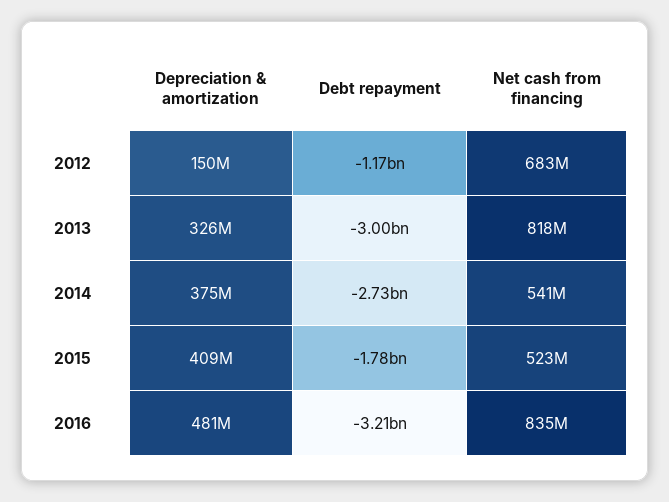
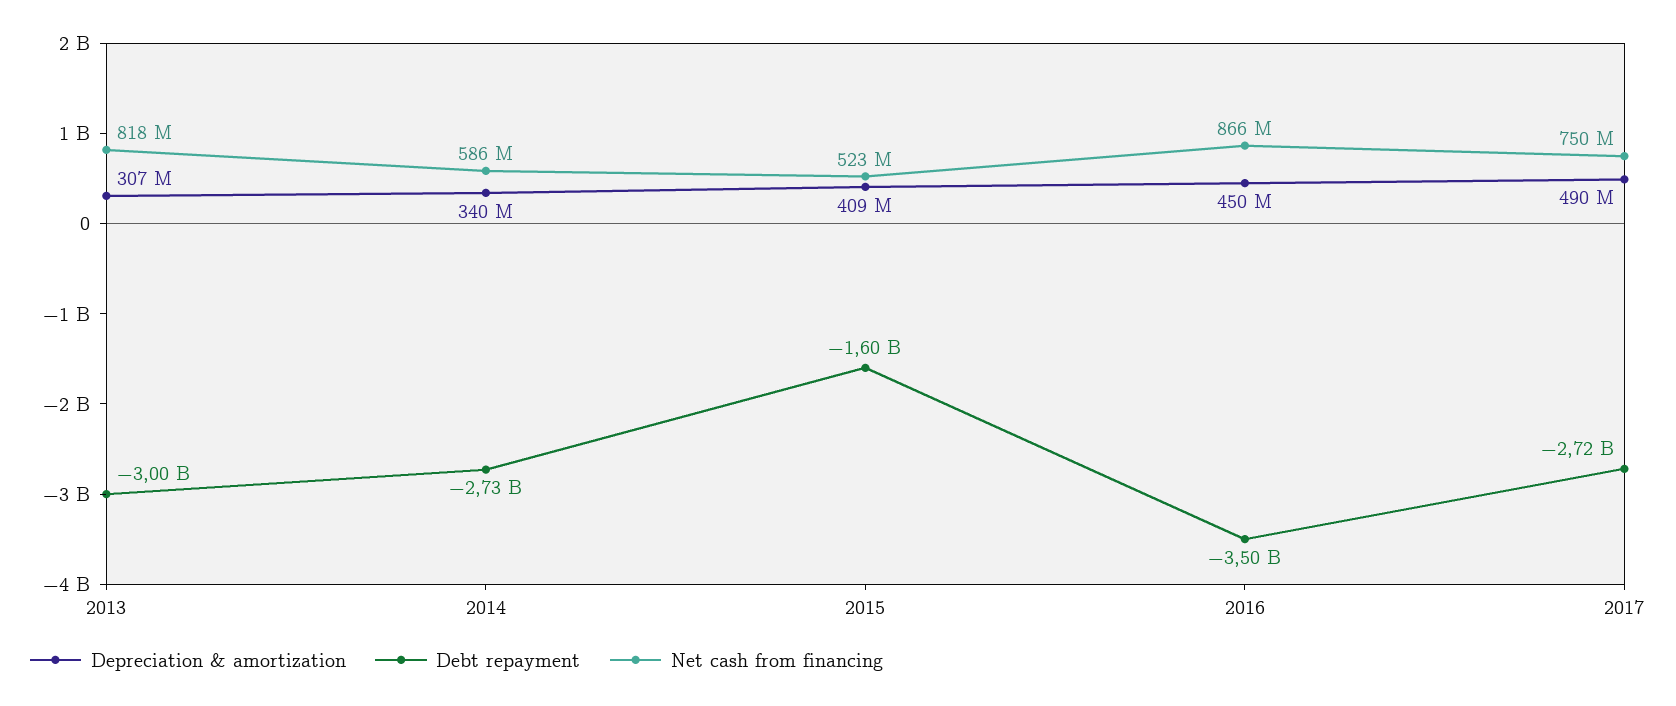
Depreciation & amortization, 2012: 150000000 -> none
Debt repayment, 2012: -1170000000 -> none
Net cash from financing, 2012: 683000000 -> none
Depreciation & amortization, 2013: 326000000 -> 307000000
Depreciation & amortization, 2014: 375000000 -> 340000000
Net cash from financing, 2014: 541000000 -> 586000000
Debt repayment, 2015: -1780000000 -> -1600000000
Depreciation & amortization, 2016: 481000000 -> 450000000
Debt repayment, 2016: -3210000000 -> -3500000000
Net cash from financing, 2016: 835000000 -> 866000000
Depreciation & amortization, 2017: none -> 490000000
Debt repayment, 2017: none -> -2720000000
Net cash from financing, 2017: none -> 750000000

